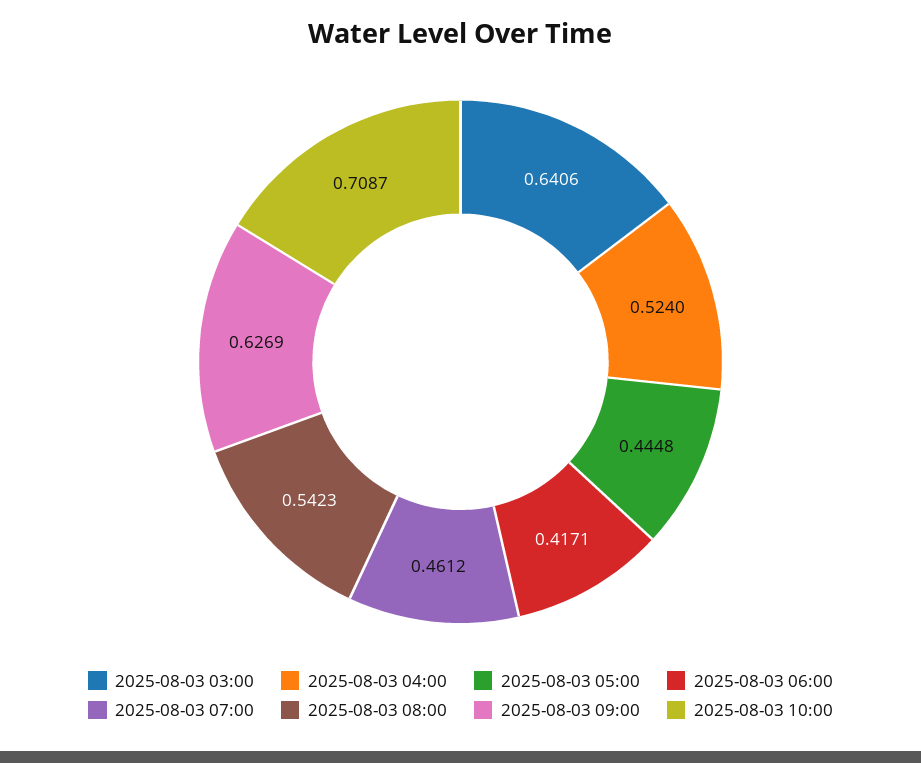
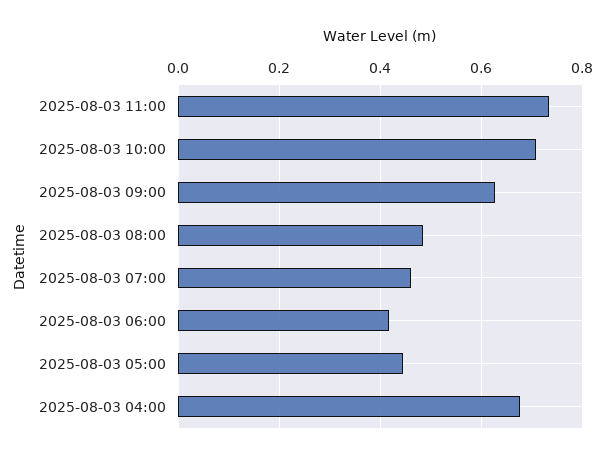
2025-08-03 03:00: 0.6406 -> none
2025-08-03 04:00: 0.524 -> 0.68
2025-08-03 08:00: 0.5423 -> 0.48
2025-08-03 11:00: none -> 0.74

